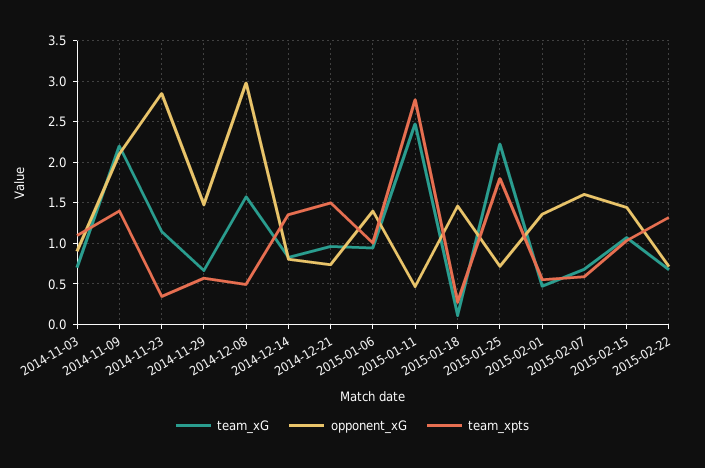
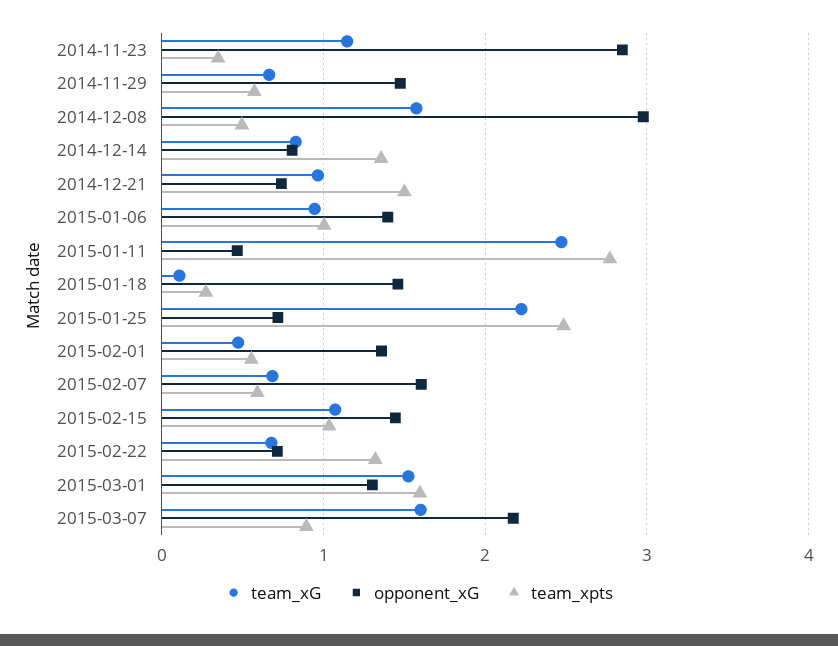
team_xG, 2014-11-03: 0.7 -> none
opponent_xG, 2014-11-03: 0.9 -> none
team_xpts, 2014-11-03: 1.1 -> none
team_xG, 2014-11-09: 2.2 -> none
opponent_xG, 2014-11-09: 2.1 -> none
team_xpts, 2014-11-09: 1.4 -> none
team_xpts, 2015-01-25: 1.8 -> 2.5
team_xG, 2015-03-01: none -> 1.5
opponent_xG, 2015-03-01: none -> 1.3
team_xpts, 2015-03-01: none -> 1.6
team_xG, 2015-03-07: none -> 1.6
opponent_xG, 2015-03-07: none -> 2.2
team_xpts, 2015-03-07: none -> 0.9

